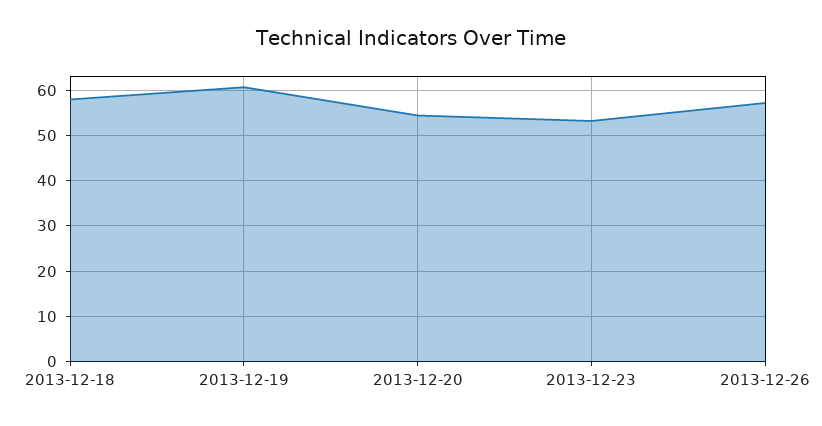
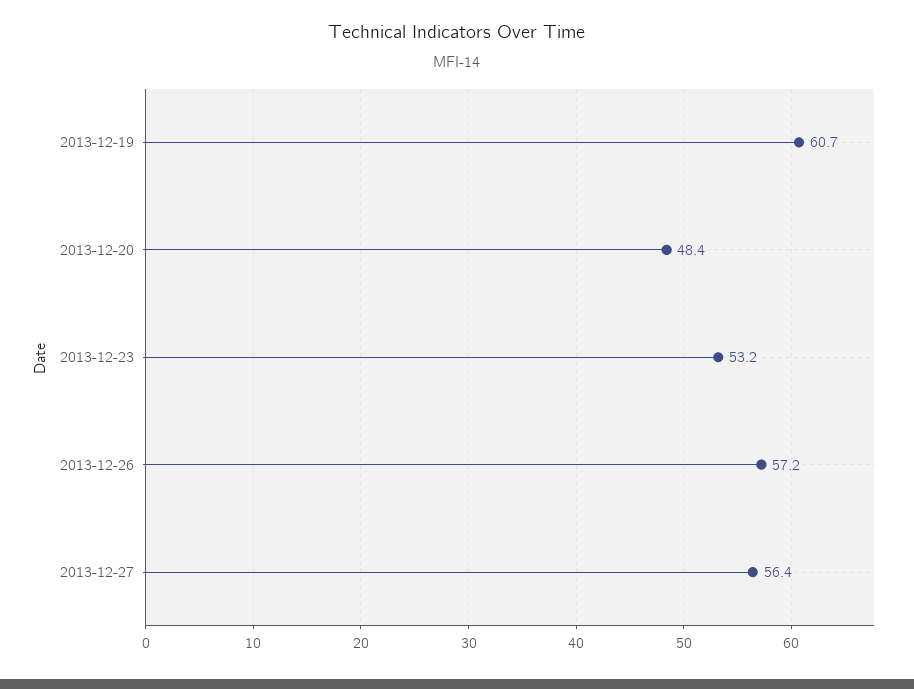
2013-12-18: 58 -> none
2013-12-20: 54 -> 48.4
2013-12-27: none -> 56.4

